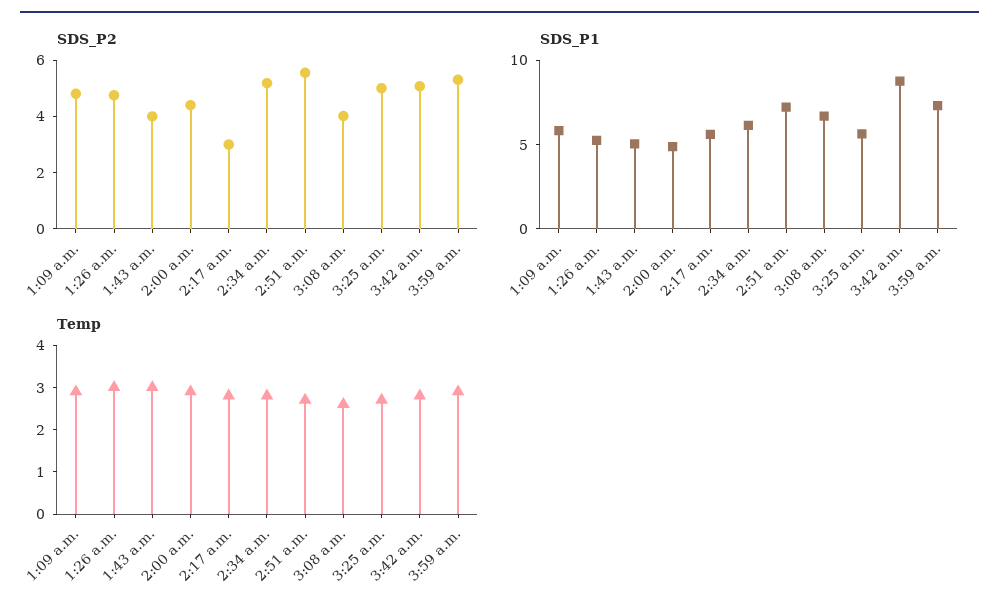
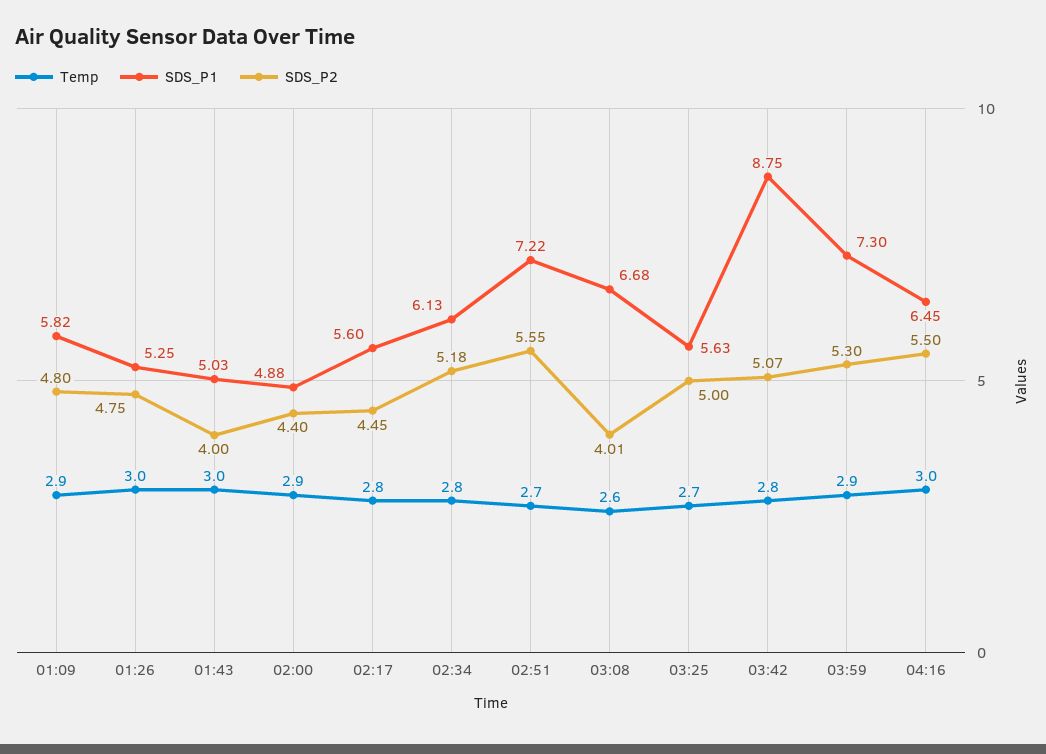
SDS_P2, 2:17 a.m.: 3 -> 4.45
Temp, 04:16: none -> 3
SDS_P1, 04:16: none -> 6.45
SDS_P2, 04:16: none -> 5.5

